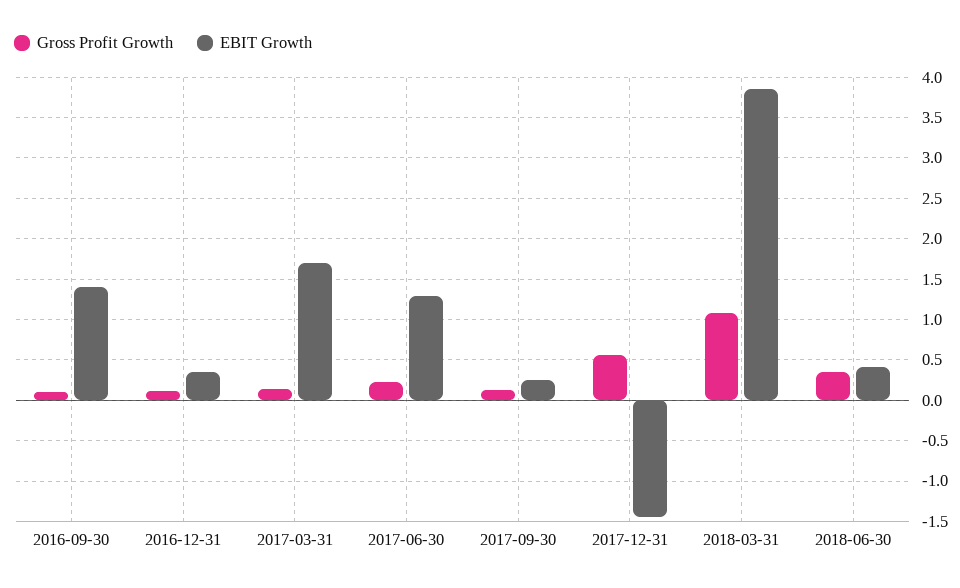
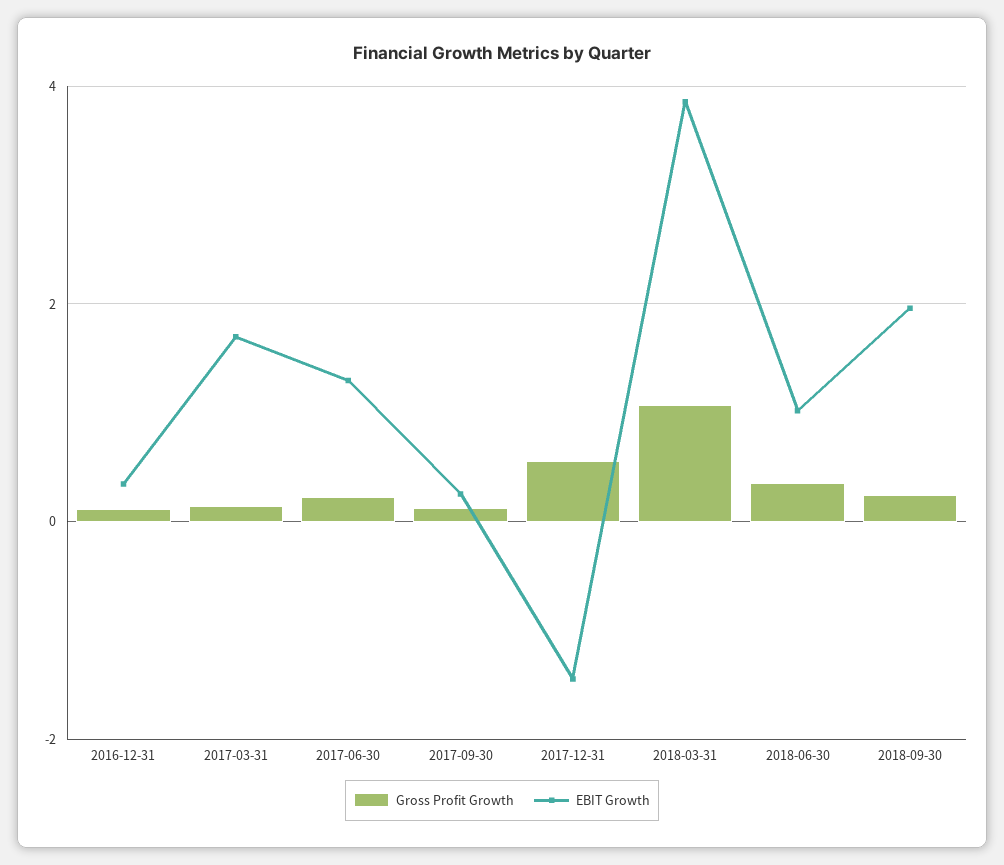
Gross Profit Growth, 2016-09-30: 0.1 -> none
EBIT Growth, 2016-09-30: 1.4 -> none
EBIT Growth, 2018-06-30: 0.4 -> 1
Gross Profit Growth, 2018-09-30: none -> 0.2
EBIT Growth, 2018-09-30: none -> 2

